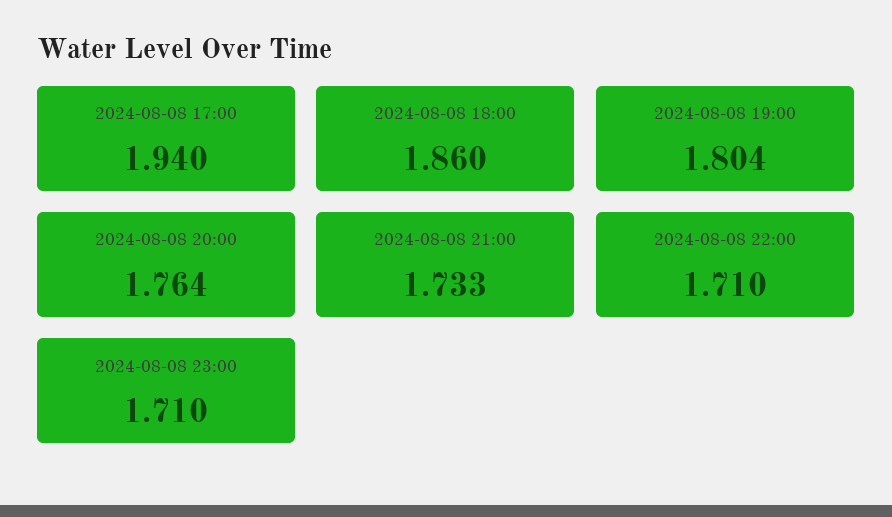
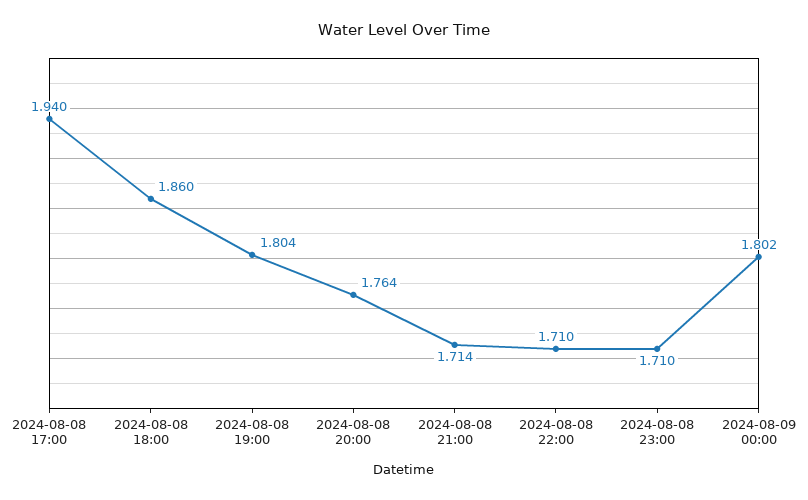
2024-08-08 21:00: 1.733 -> 1.714
2024-08-09 00:00: none -> 1.802

